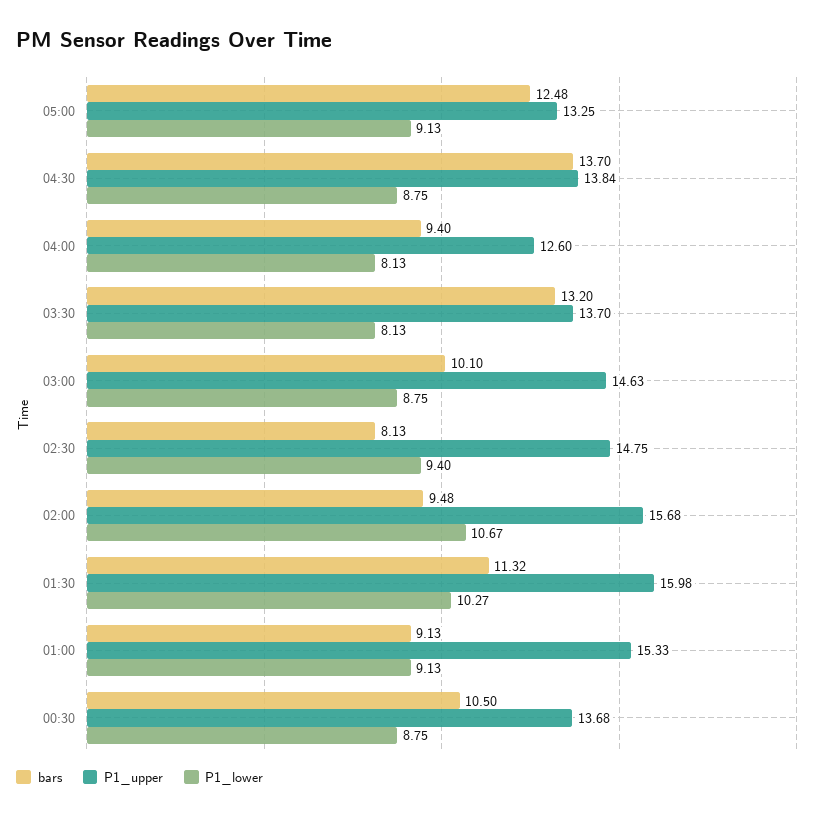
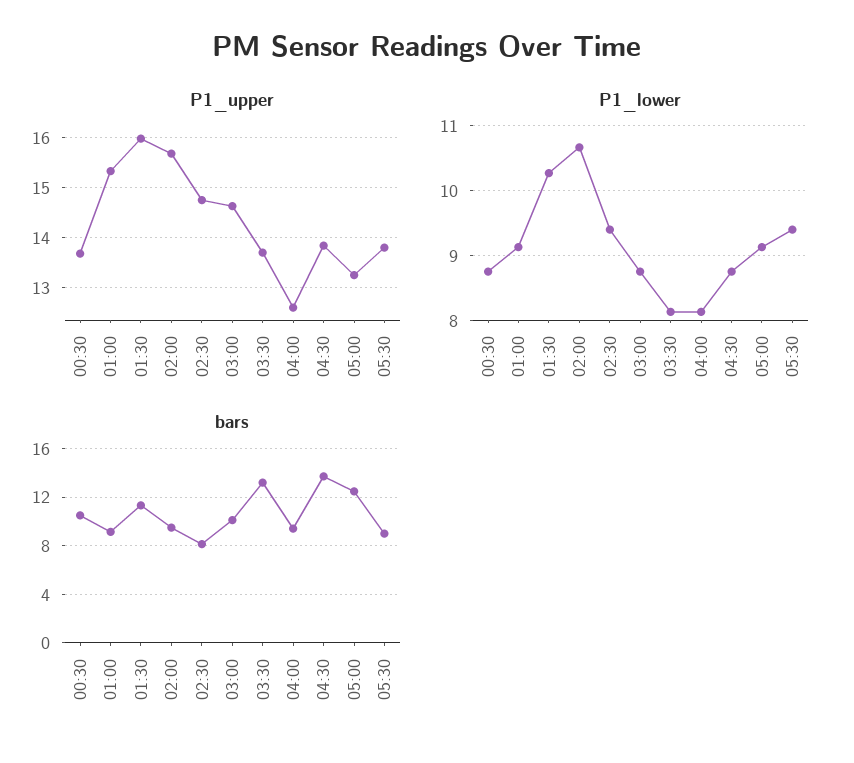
P1_upper, 05:30: none -> 13.8
P1_lower, 05:30: none -> 9.4
bars, 05:30: none -> 9

